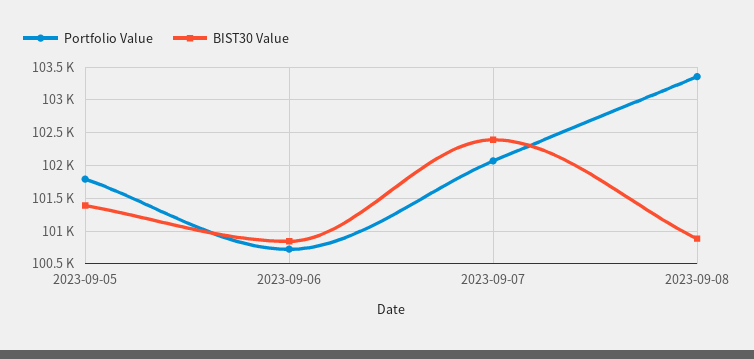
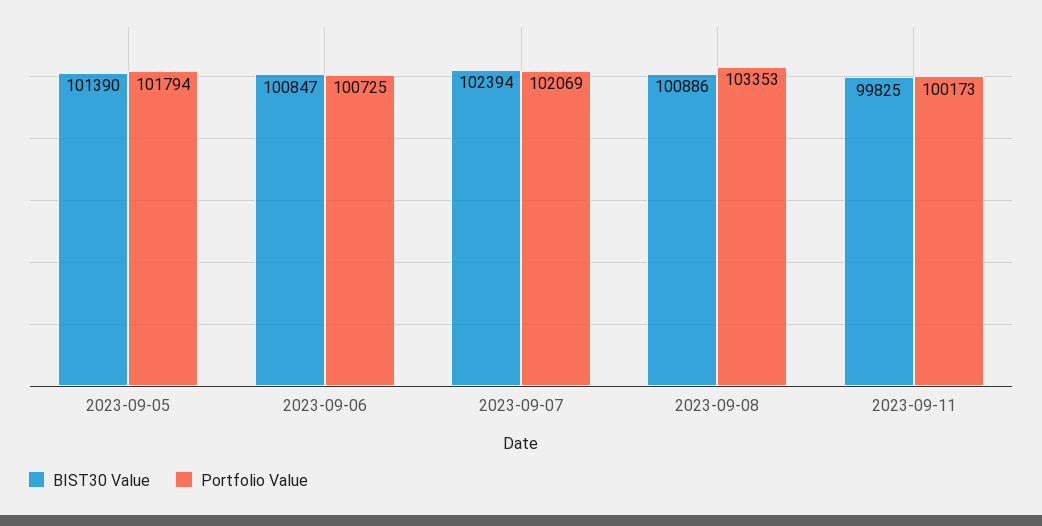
BIST30 Value, 2023-09-11: none -> 99825
Portfolio Value, 2023-09-11: none -> 100173

